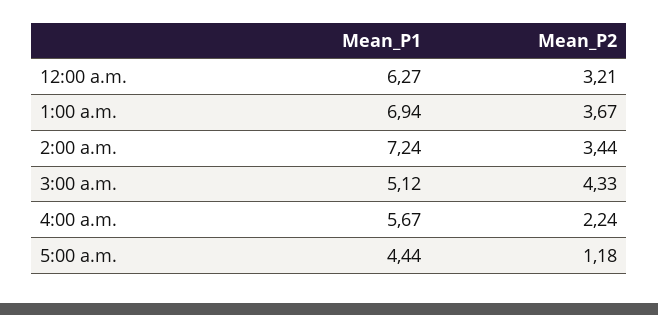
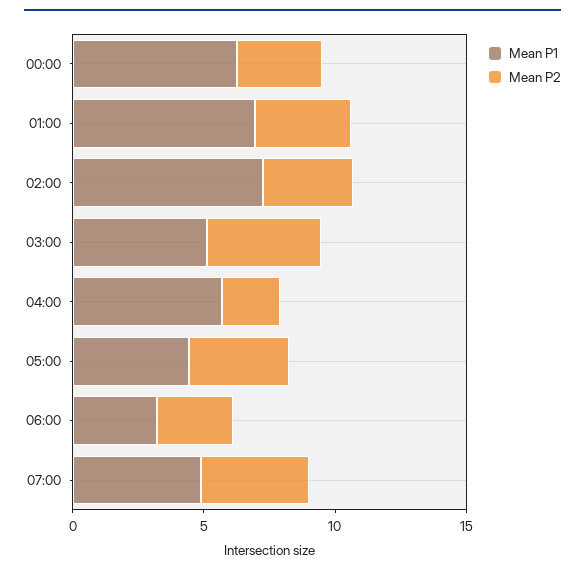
Mean_P2, 5:00 a.m.: 1.18 -> 4
Mean_P1, 06:00: none -> 3
Mean_P2, 06:00: none -> 3
Mean_P1, 07:00: none -> 5
Mean_P2, 07:00: none -> 4

